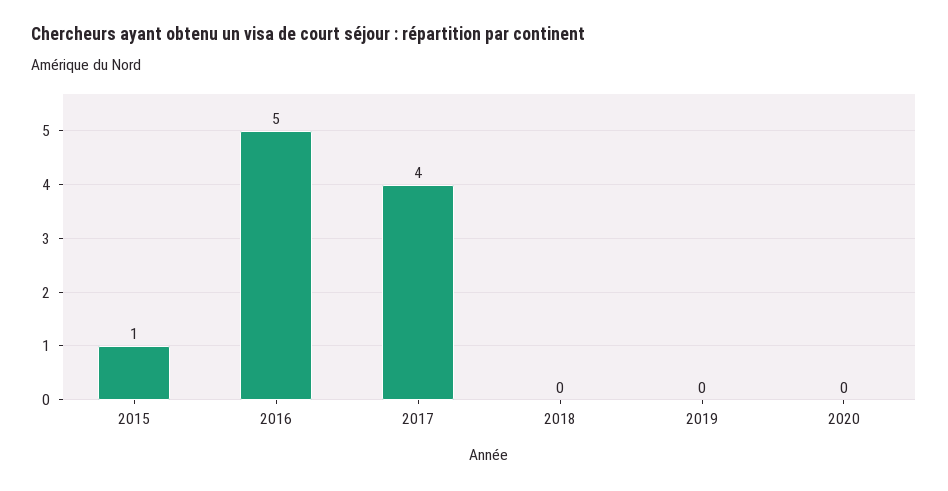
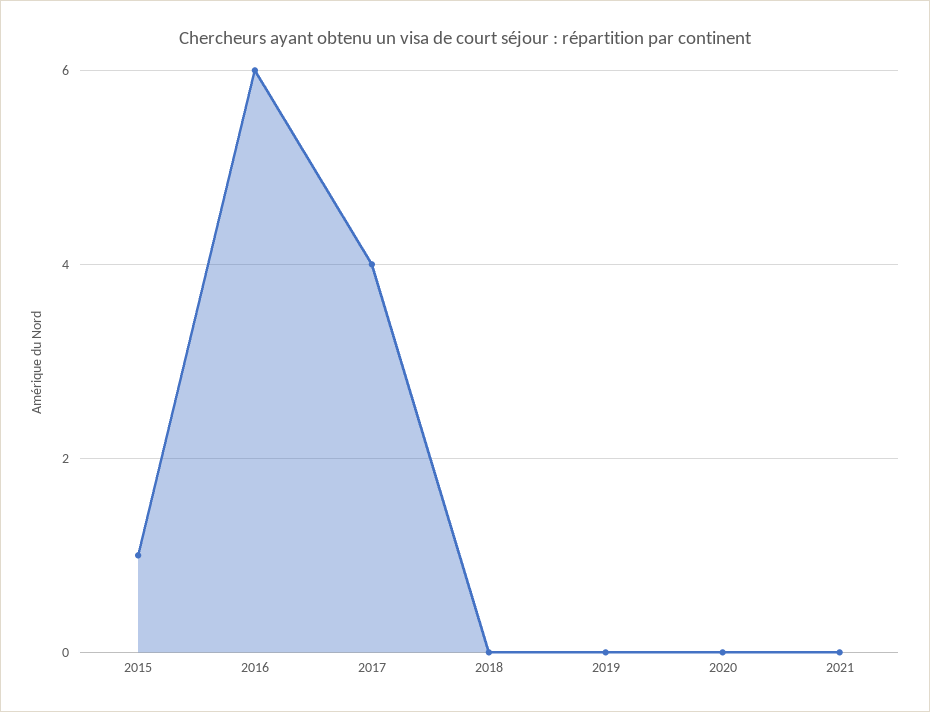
2016: 5 -> 6
2021: none -> 0

